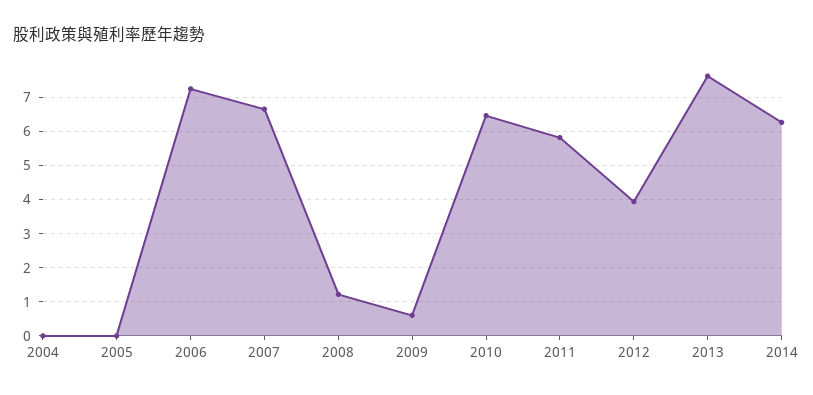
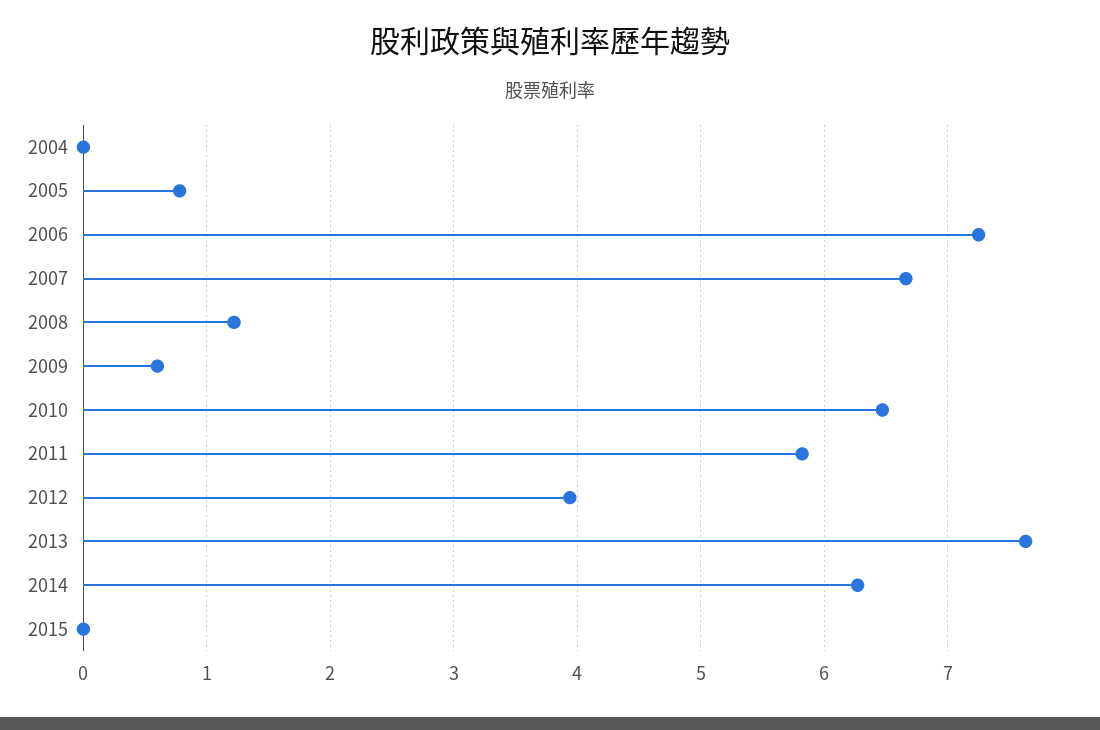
2005: 0 -> 0.8
2015: none -> 0

